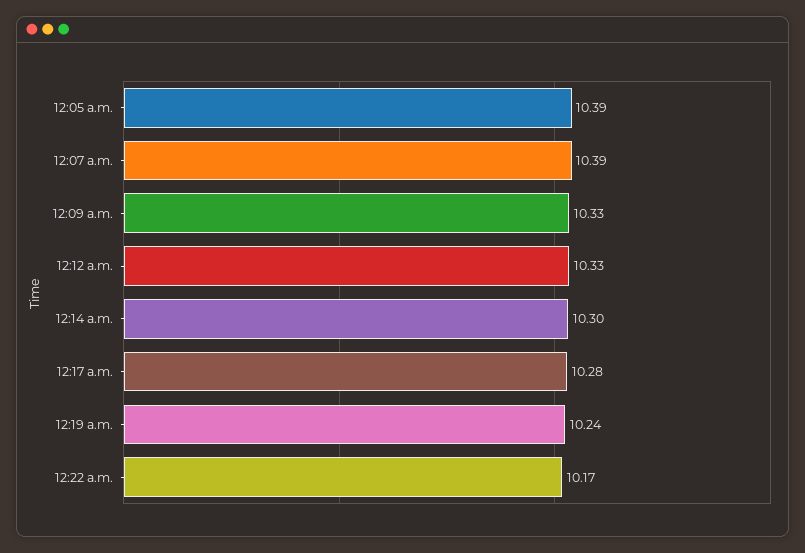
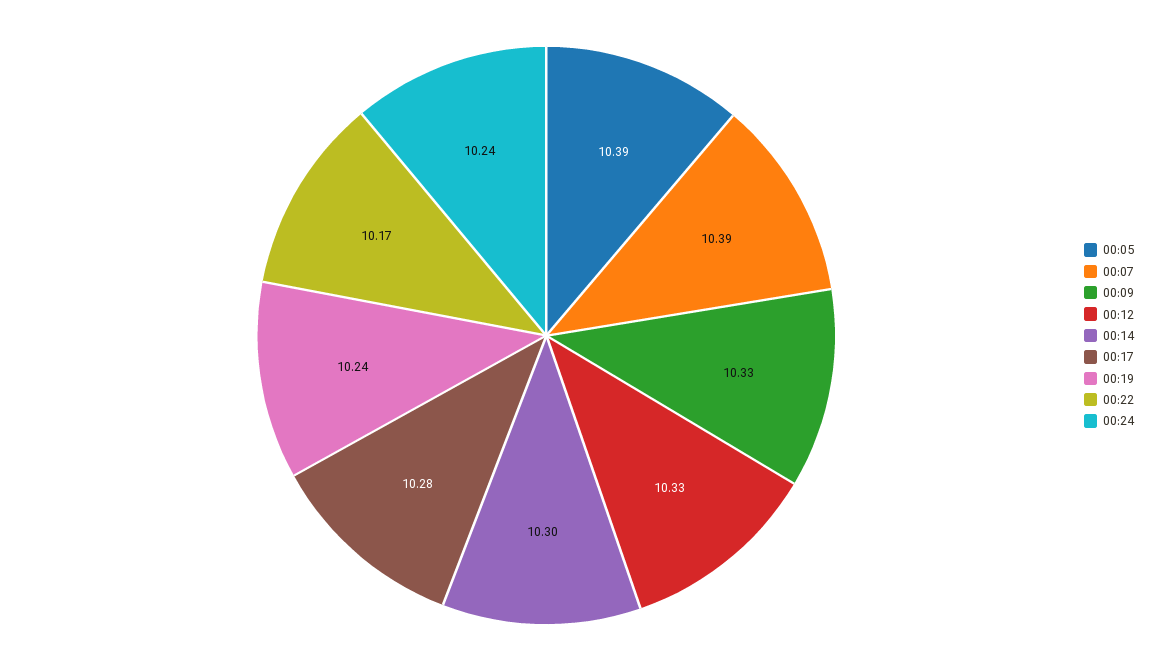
00:24: none -> 10.24

